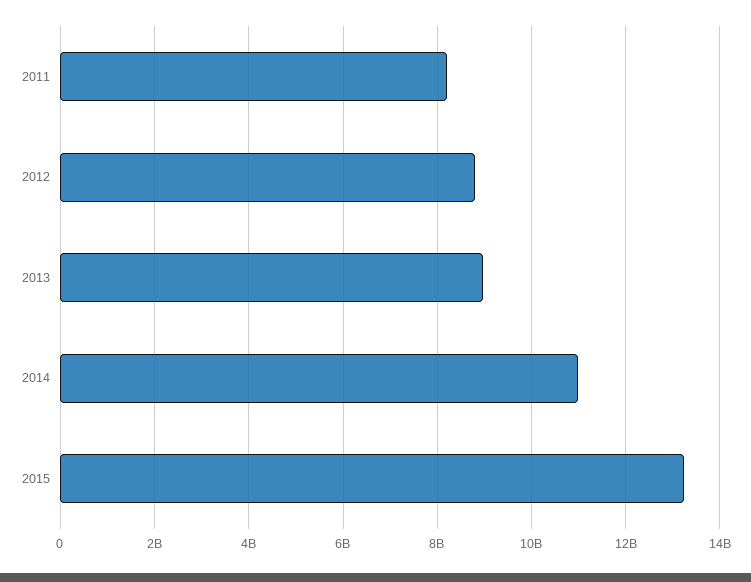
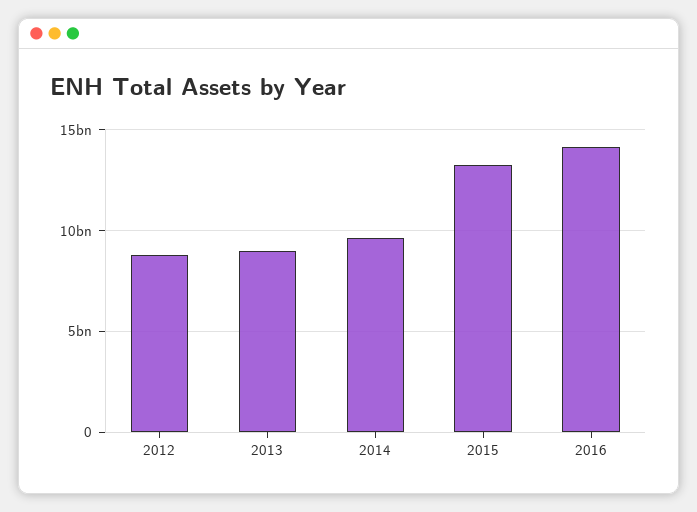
2011: 8200000000 -> none
2014: 11000000000 -> 9500000000
2016: none -> 14000000000

